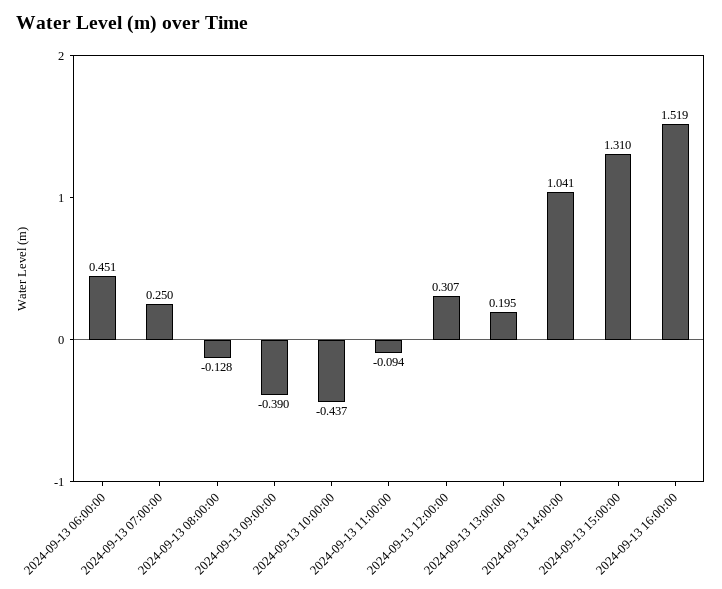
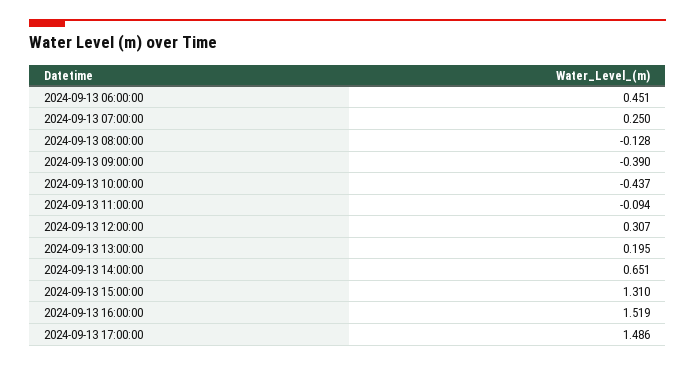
2024-09-13 14:00:00: 1.041 -> 0.651
2024-09-13 17:00:00: none -> 1.486

